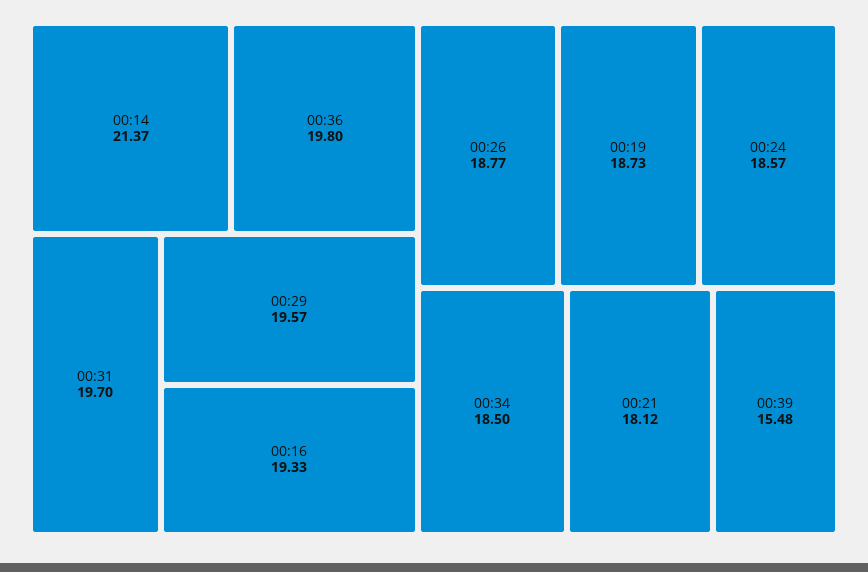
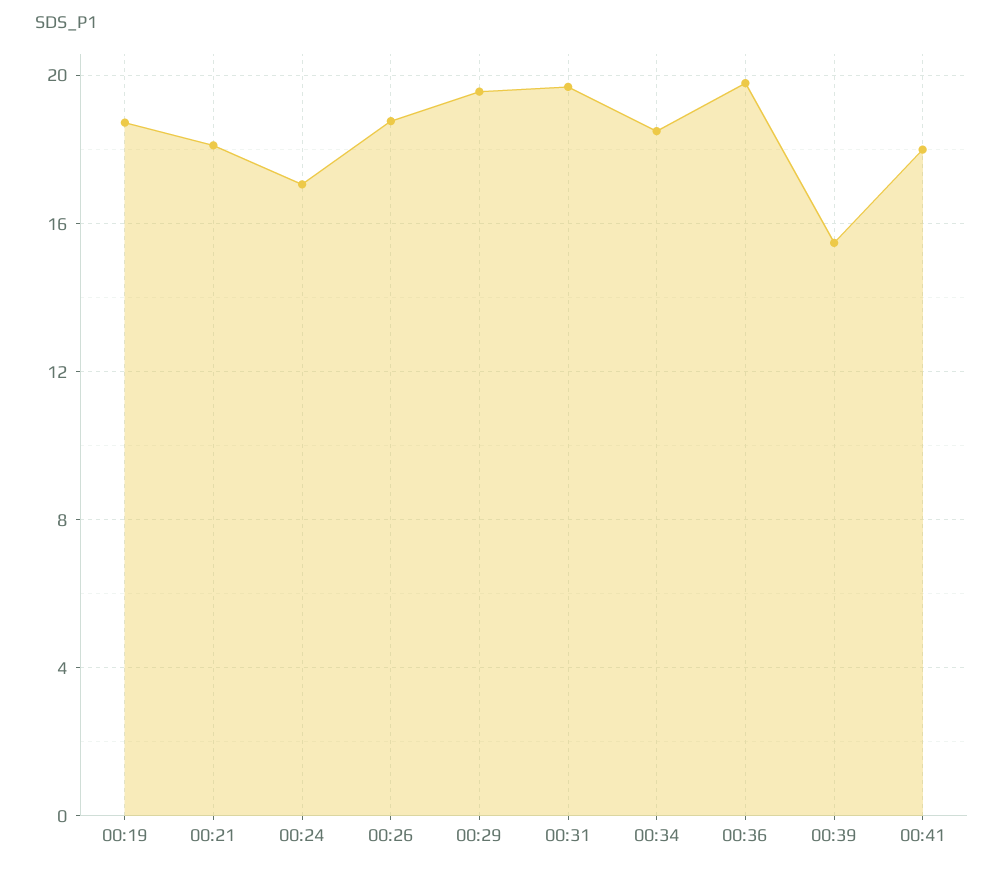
00:14: 21.37 -> none
00:16: 19.33 -> none
00:24: 18.57 -> 17
00:41: none -> 18

